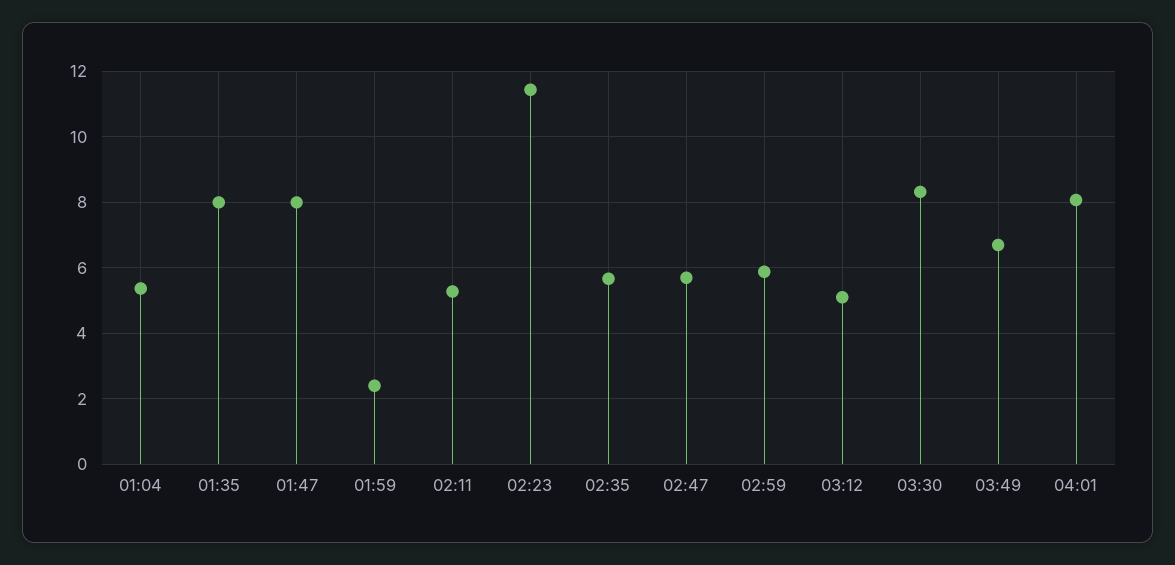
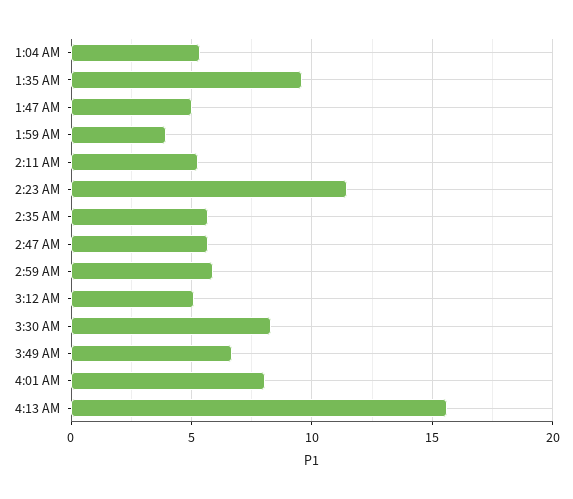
01:35: 8 -> 9.5
01:47: 8 -> 5
01:59: 2.4 -> 4
4:13 AM: none -> 15.5

